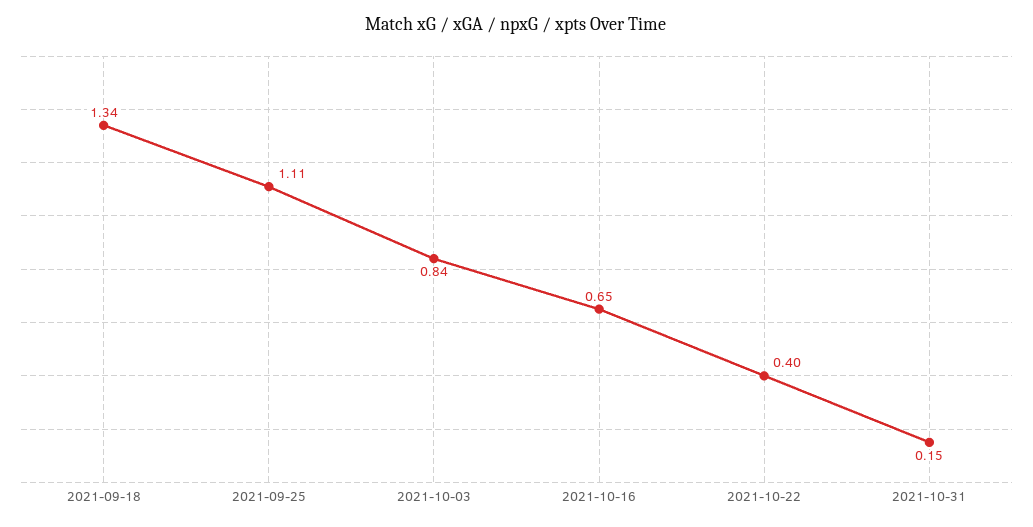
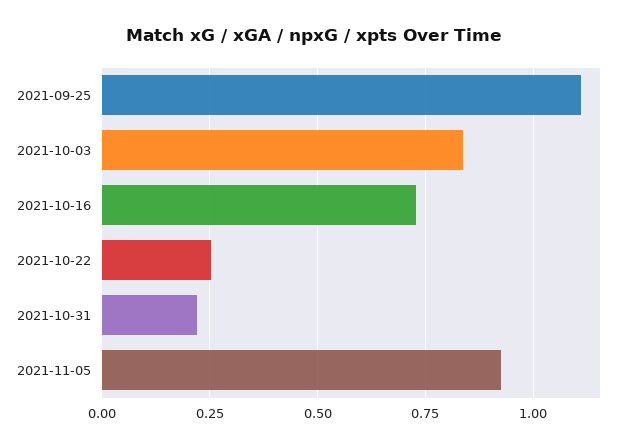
2021-09-18: 1.34 -> none
2021-10-16: 0.65 -> 0.725
2021-10-22: 0.4 -> 0.25
2021-10-31: 0.15 -> 0.225
2021-11-05: none -> 0.925

